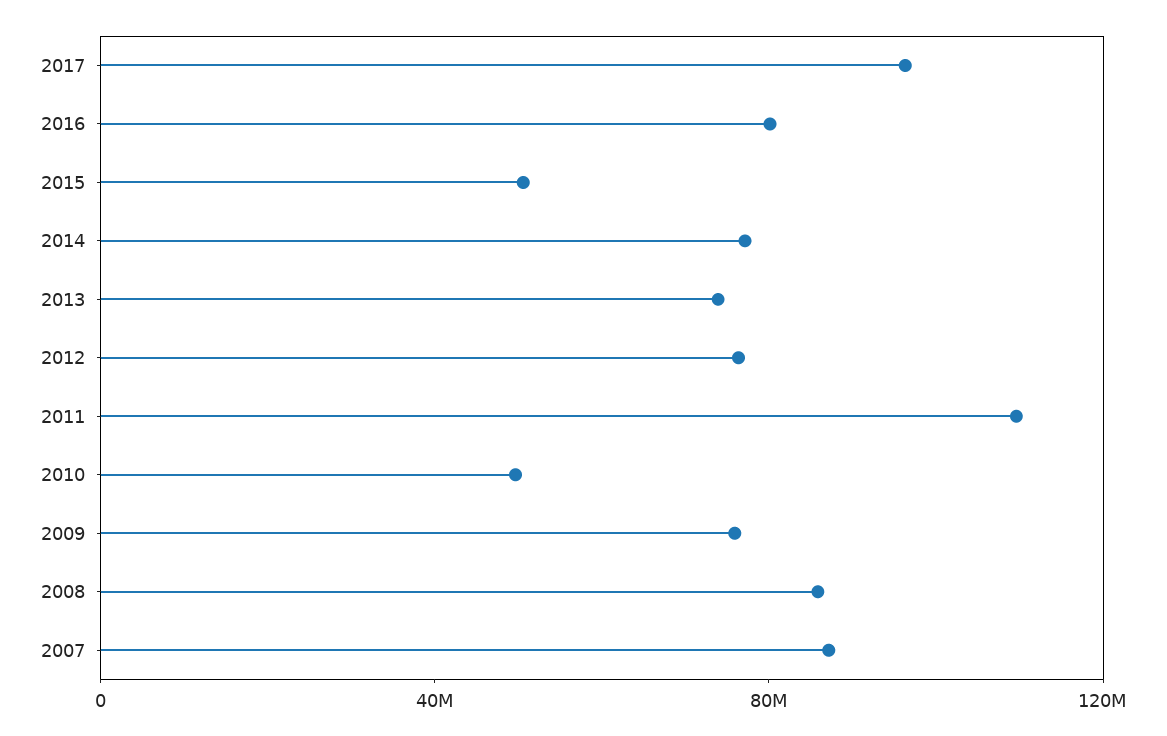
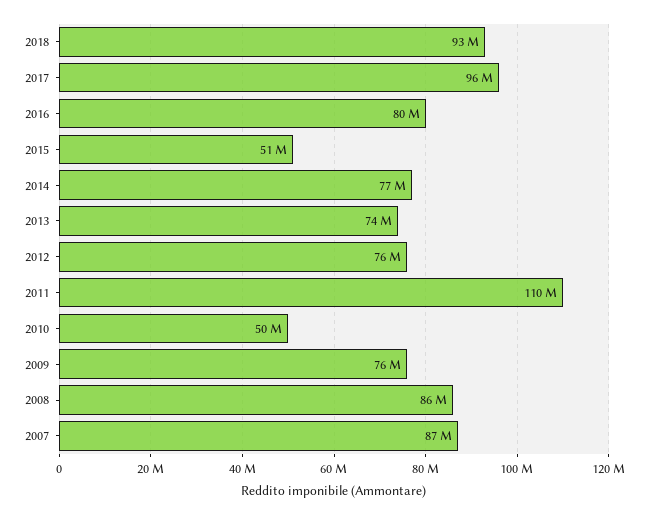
2018: none -> 93000000

